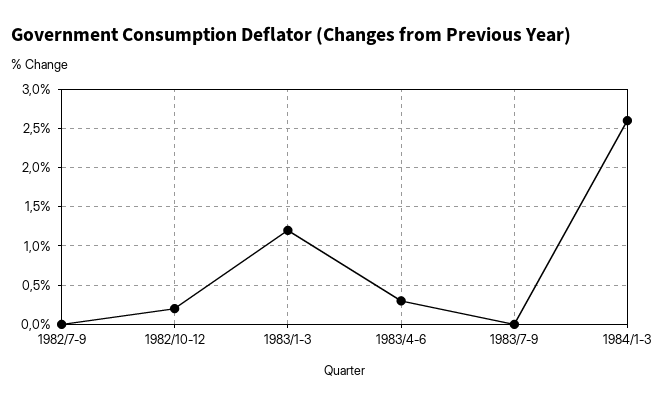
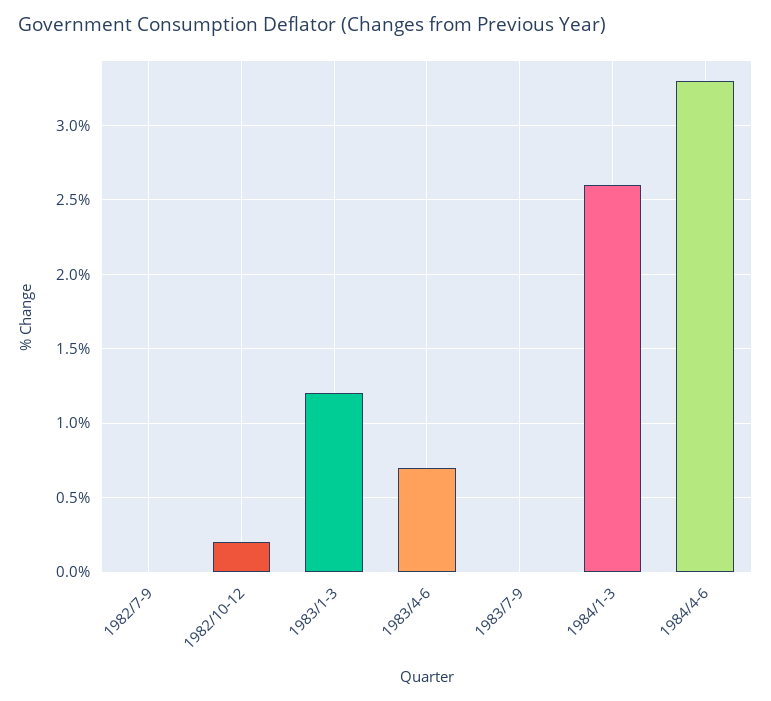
1983/4-6: 0.3 -> 0.7
1984/4-6: none -> 3.3

